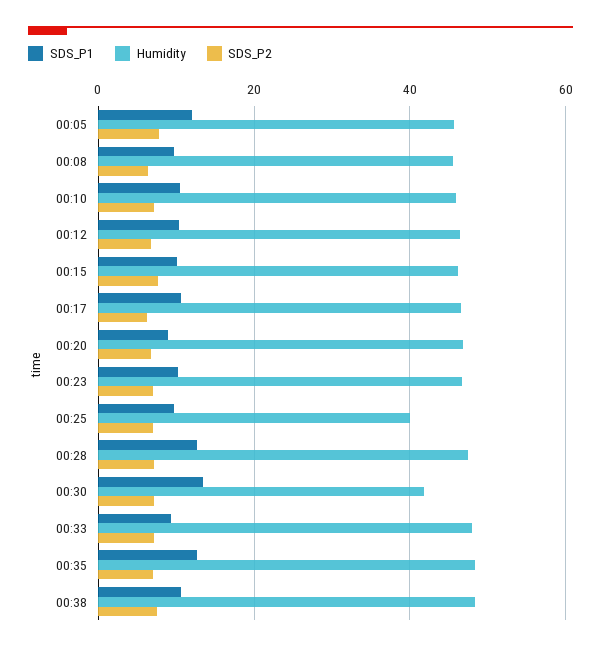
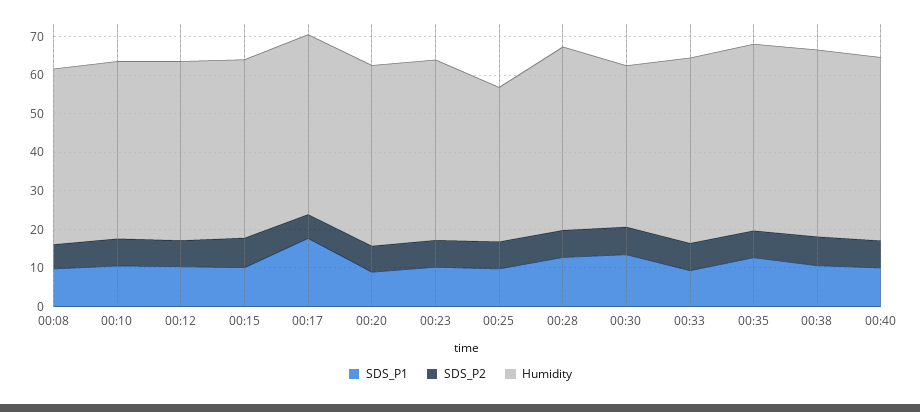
SDS_P1, 00:05: 12 -> none
Humidity, 00:05: 46 -> none
SDS_P2, 00:05: 8 -> none
SDS_P1, 00:17: 10 -> 17.5
SDS_P1, 00:40: none -> 10
SDS_P2, 00:40: none -> 7.5
Humidity, 00:40: none -> 47.5

